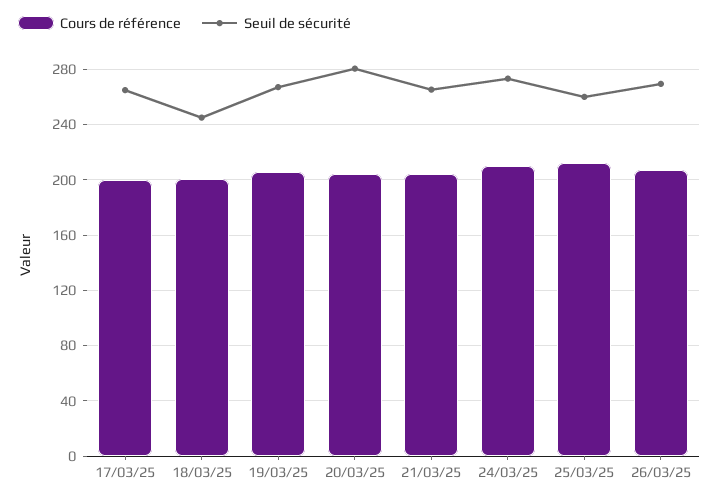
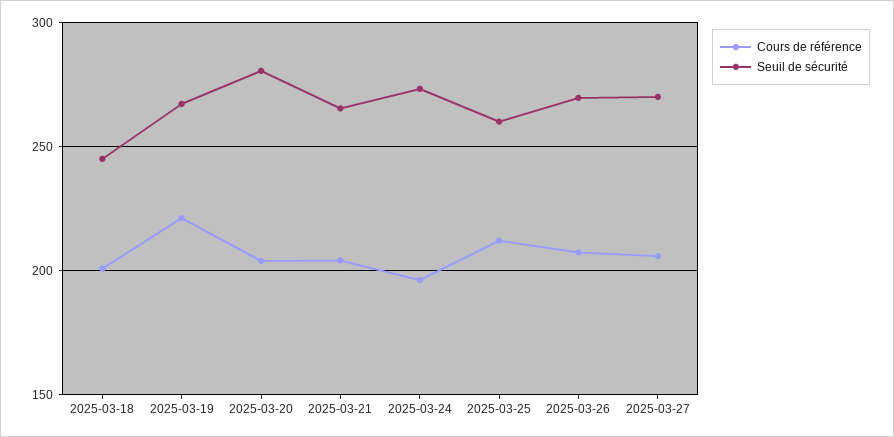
Cours de référence, 17/03/25: 200 -> none
Seuil de sécurité, 17/03/25: 265 -> none
Cours de référence, 19/03/25: 205 -> 220
Cours de référence, 24/03/25: 210 -> 195
Cours de référence, 2025-03-27: none -> 205
Seuil de sécurité, 2025-03-27: none -> 270

